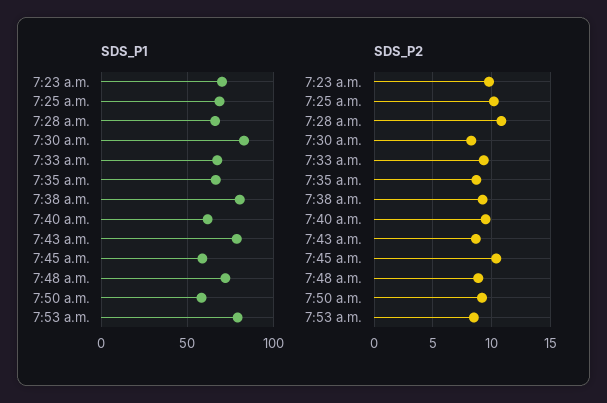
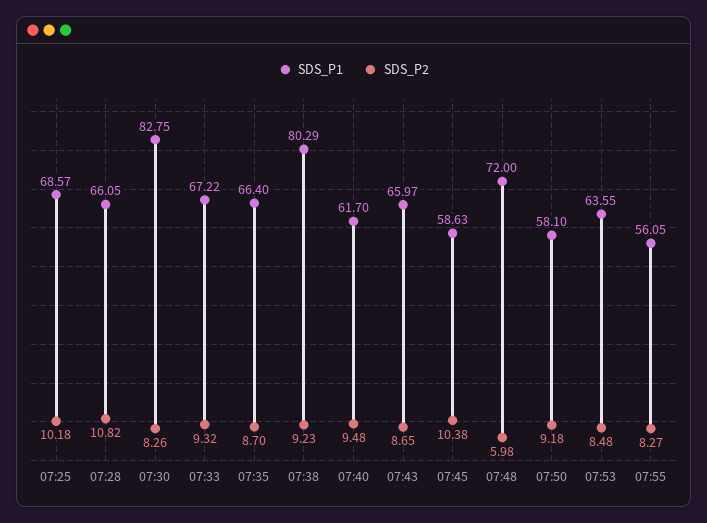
SDS_P1, 7:23 a.m.: 70 -> none
SDS_P1, 7:43 a.m.: 80 -> 65.97
SDS_P1, 7:53 a.m.: 80 -> 63.55
SDS_P2, 7:23 a.m.: 10 -> none
SDS_P2, 7:48 a.m.: 9 -> 5.98
SDS_P1, 07:55: none -> 56.05
SDS_P2, 07:55: none -> 8.27

